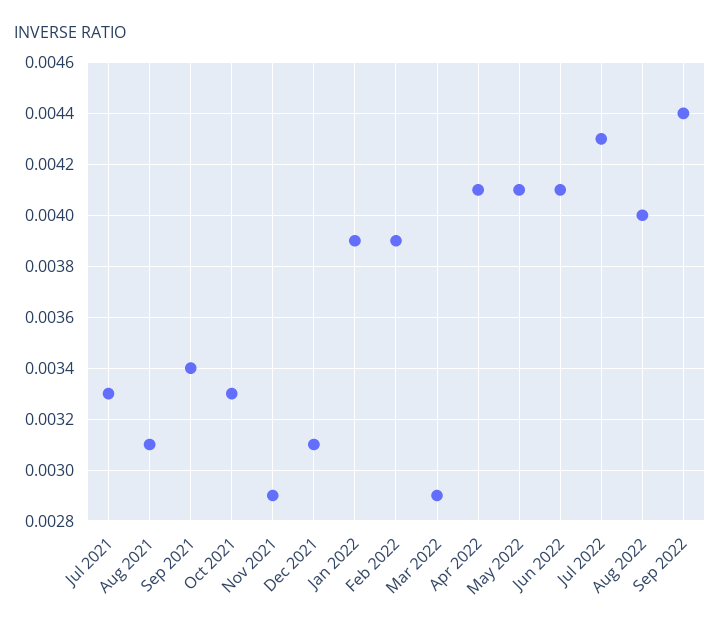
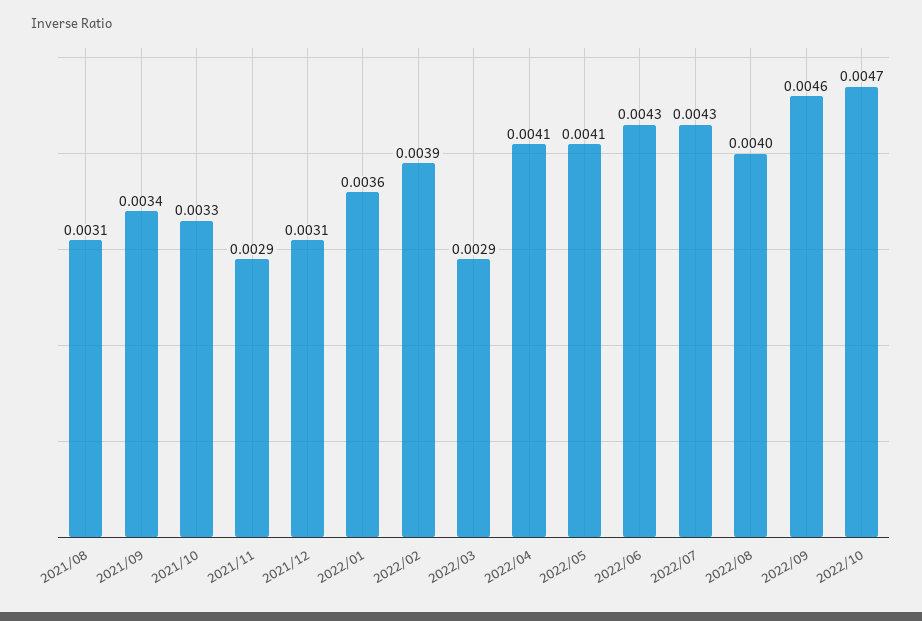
Jul 2021: 0.0033 -> none
Jan 2022: 0.0039 -> 0.0036
Jun 2022: 0.0041 -> 0.0043
Sep 2022: 0.0044 -> 0.0046
2022/10: none -> 0.0047

